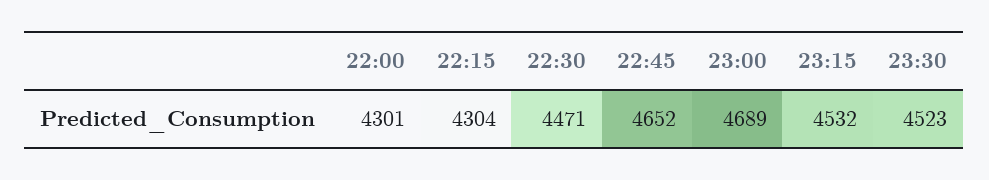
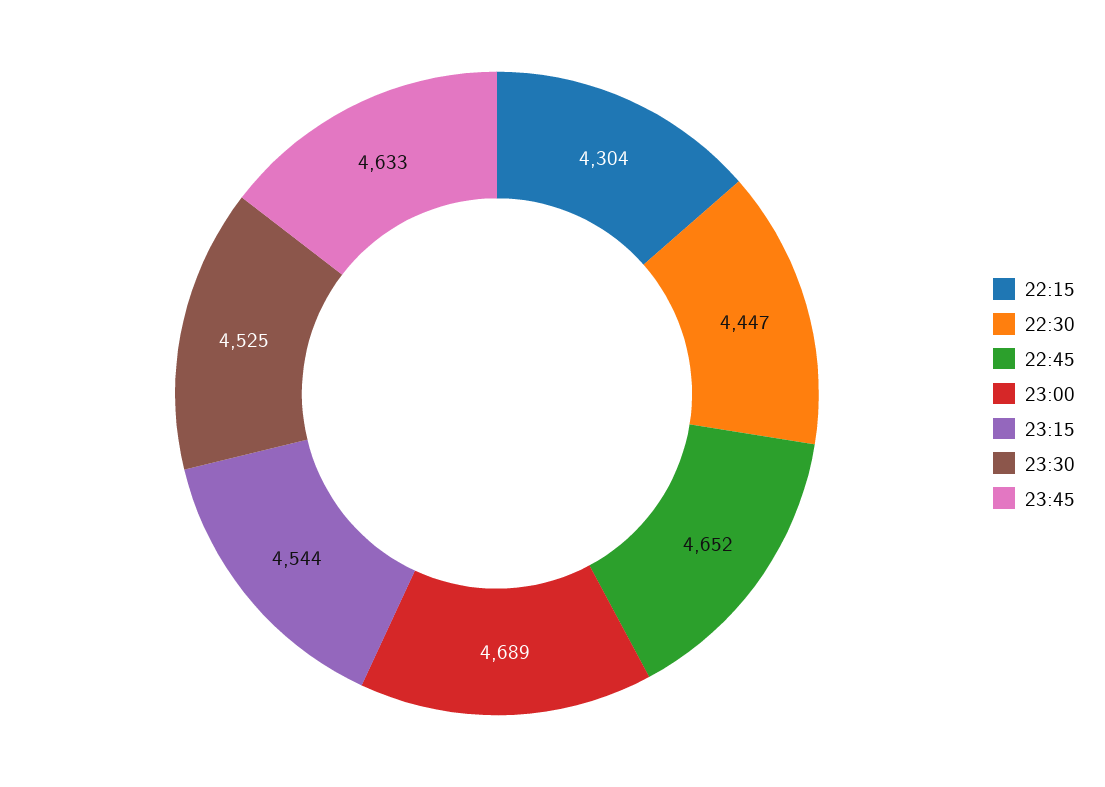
22:00: 4301 -> none
22:30: 4471 -> 4447
23:15: 4532 -> 4544
23:30: 4523 -> 4525
23:45: none -> 4633

